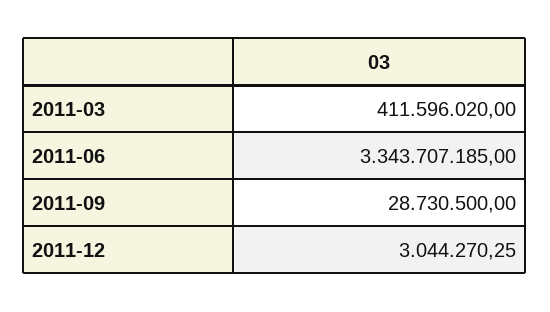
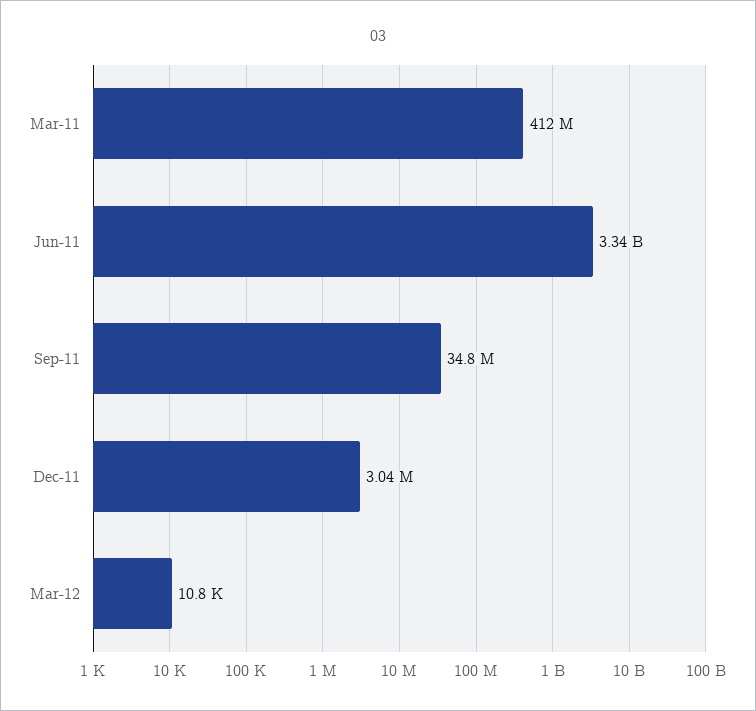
2011-09: 28730500 -> 34800000
Mar-12: none -> 10800

